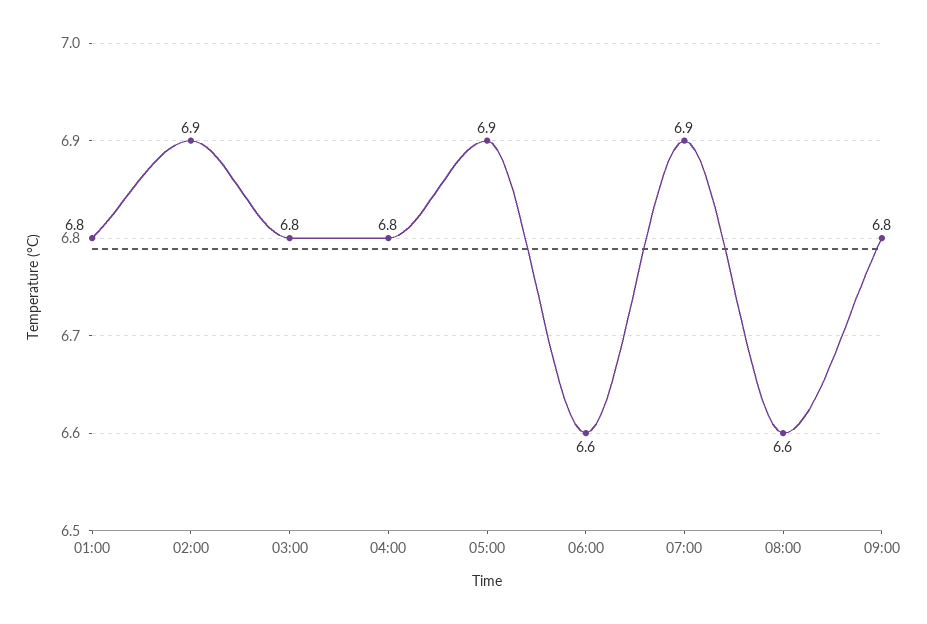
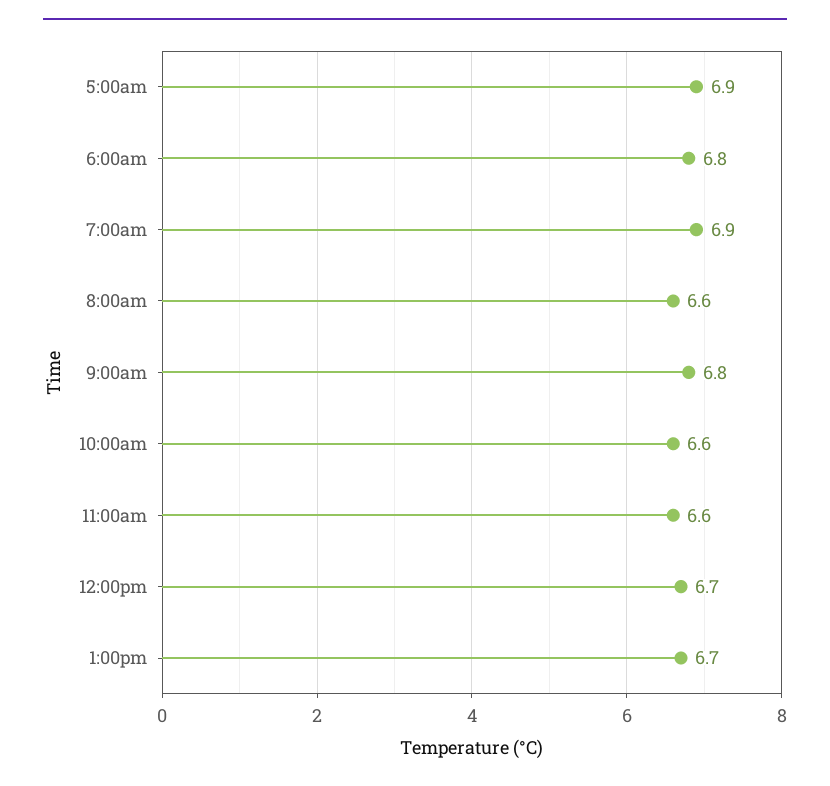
01:00: 6.8 -> none
02:00: 6.9 -> none
03:00: 6.8 -> none
04:00: 6.8 -> none
06:00: 6.6 -> 6.8
10:00am: none -> 6.6
11:00am: none -> 6.6
12:00pm: none -> 6.7
1:00pm: none -> 6.7

